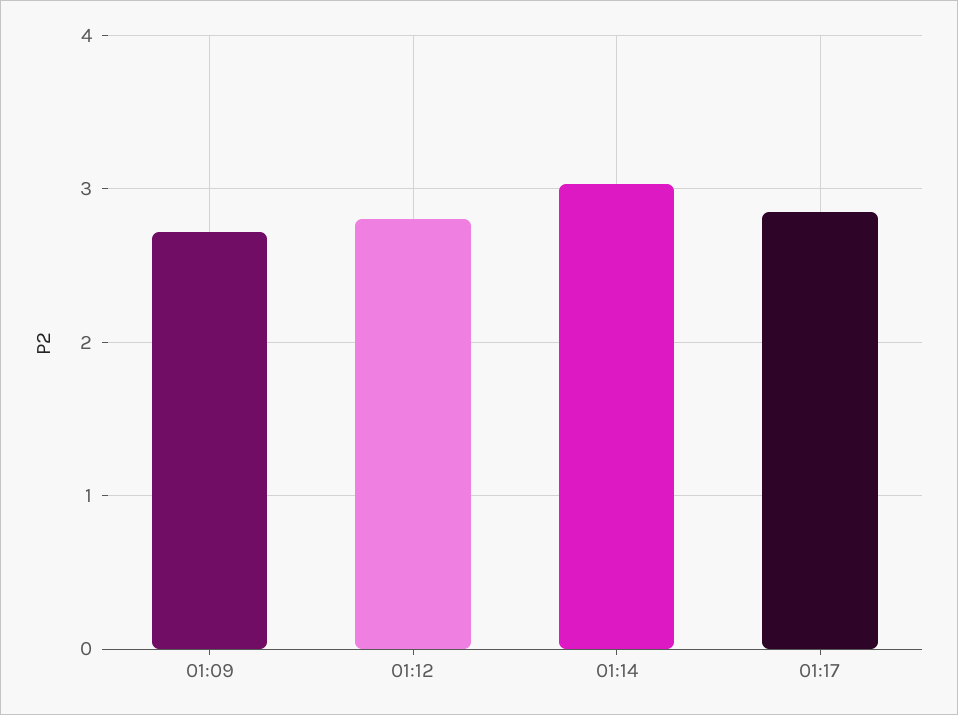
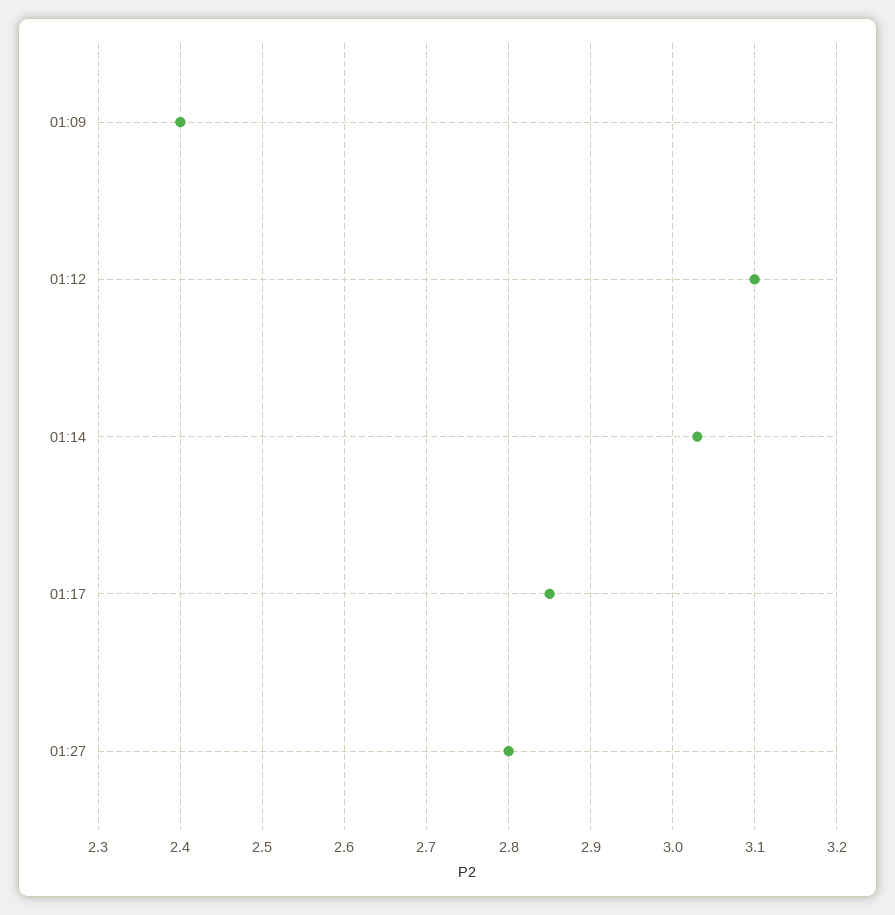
01:09: 2.7 -> 2.4
01:12: 2.8 -> 3.1
01:27: none -> 2.8

